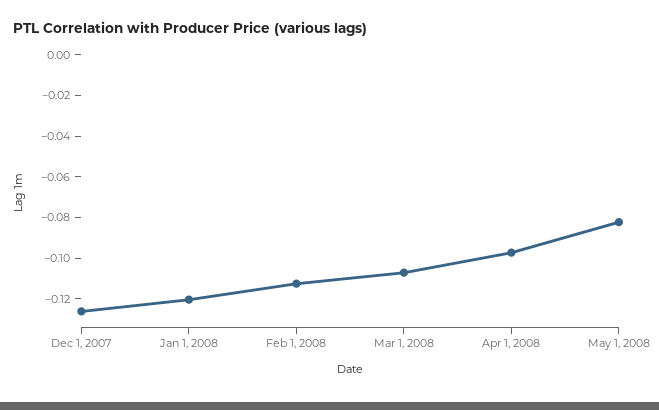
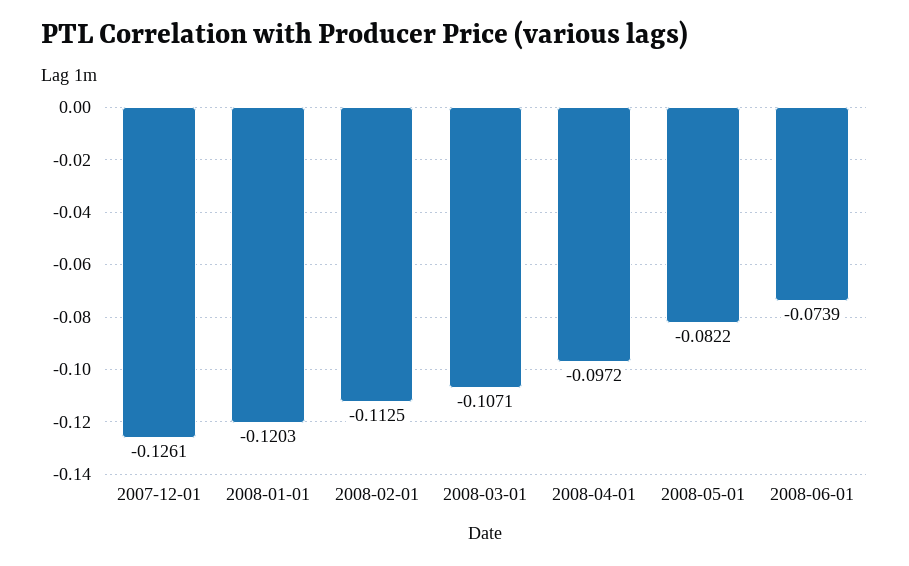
2008-06-01: none -> -0.0739

